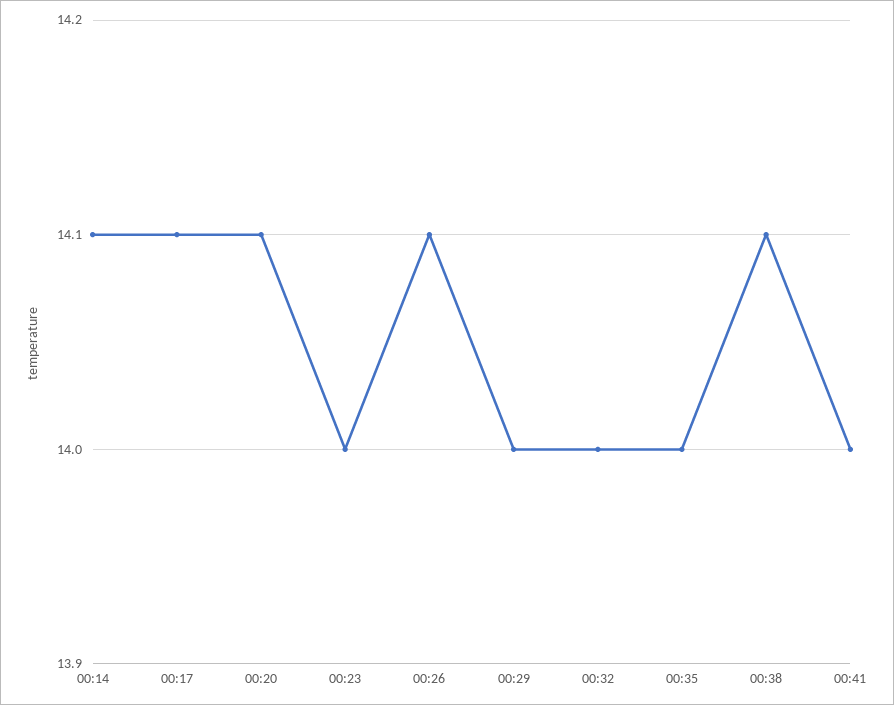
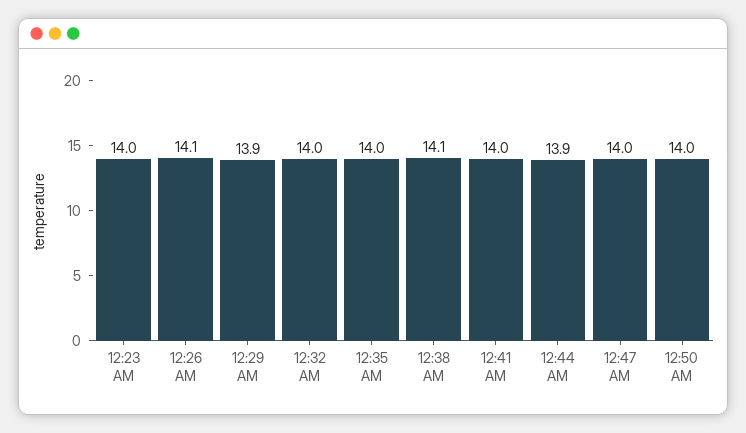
00:14: 14.1 -> none
00:17: 14.1 -> none
00:20: 14.1 -> none
00:29: 14 -> 13.9
12:44 AM: none -> 13.9
12:47 AM: none -> 14
12:50 AM: none -> 14

